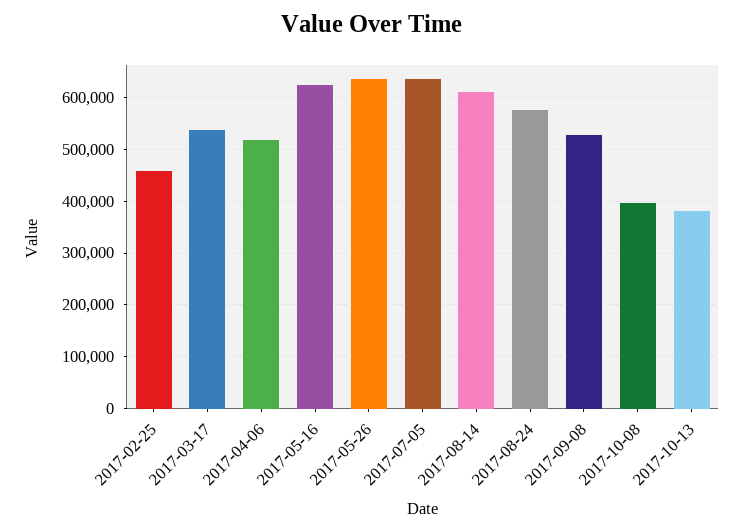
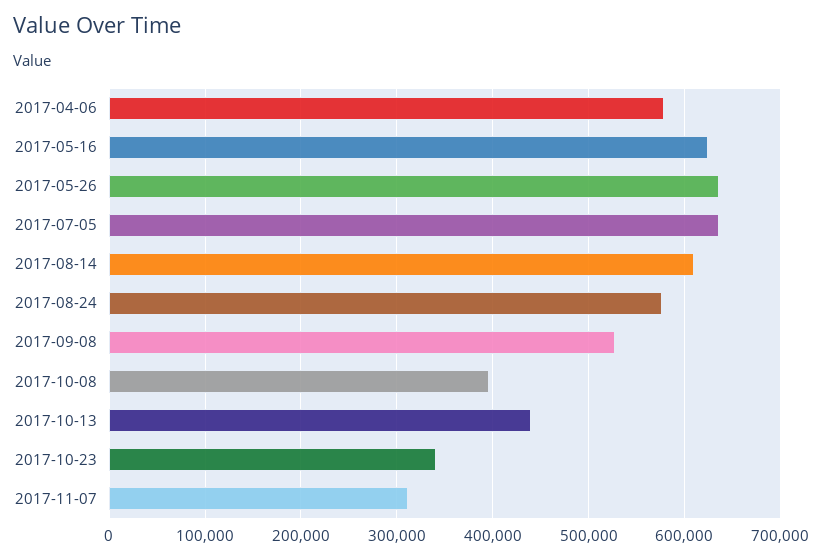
2017-02-25: 460000 -> none
2017-03-17: 540000 -> none
2017-04-06: 520000 -> 580000
2017-10-13: 380000 -> 440000
2017-10-23: none -> 340000
2017-11-07: none -> 310000

